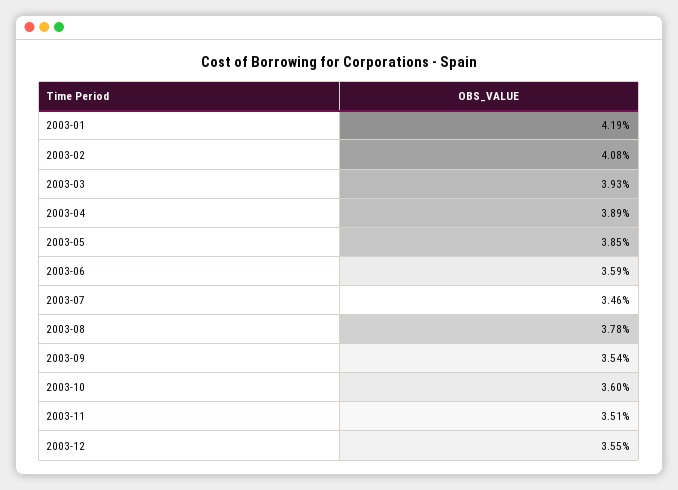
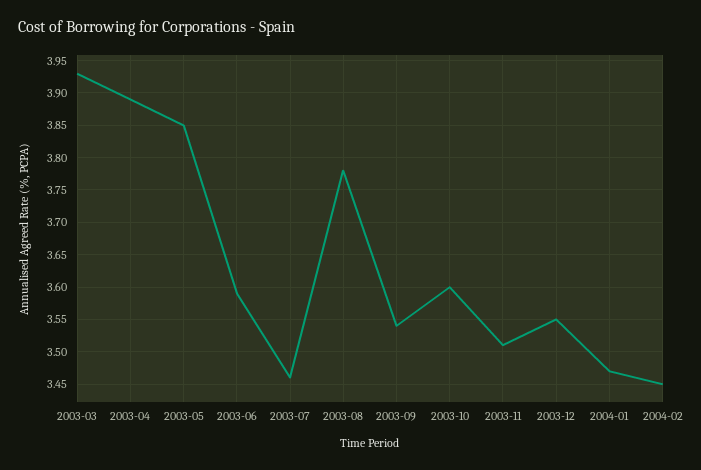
2003-01: 4.19 -> none
2003-02: 4.08 -> none
2004-01: none -> 3.47
2004-02: none -> 3.45

